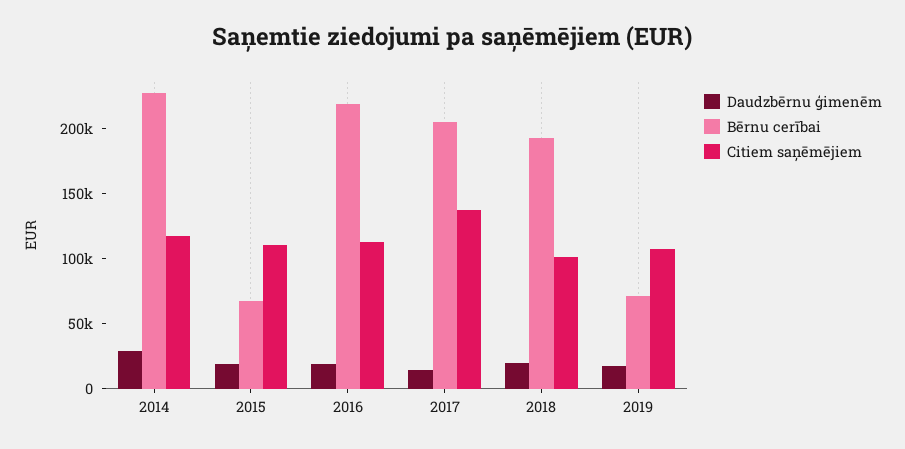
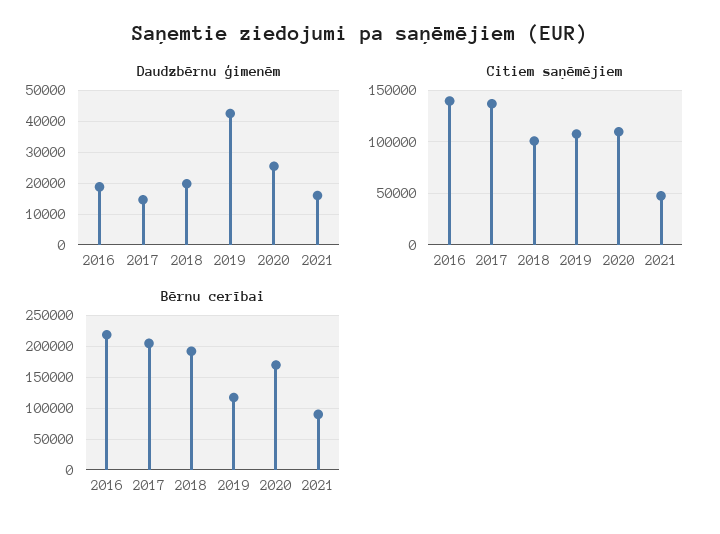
Daudzbērnu ģimenēm, 2014: 30000 -> none
Bērnu cerībai, 2014: 230000 -> none
Citiem saņēmējiem, 2014: 120000 -> none
Daudzbērnu ģimenēm, 2015: 20000 -> none
Bērnu cerībai, 2015: 70000 -> none
Citiem saņēmējiem, 2015: 110000 -> none
Citiem saņēmējiem, 2016: 110000 -> 140000
Daudzbērnu ģimenēm, 2019: 20000 -> 42000
Bērnu cerībai, 2019: 70000 -> 120000
Daudzbērnu ģimenēm, 2020: none -> 26000
Daudzbērnu ģimenēm, 2021: none -> 16000
Citiem saņēmējiem, 2020: none -> 110000
Citiem saņēmējiem, 2021: none -> 50000
Bērnu cerībai, 2020: none -> 170000
Bērnu cerībai, 2021: none -> 90000

